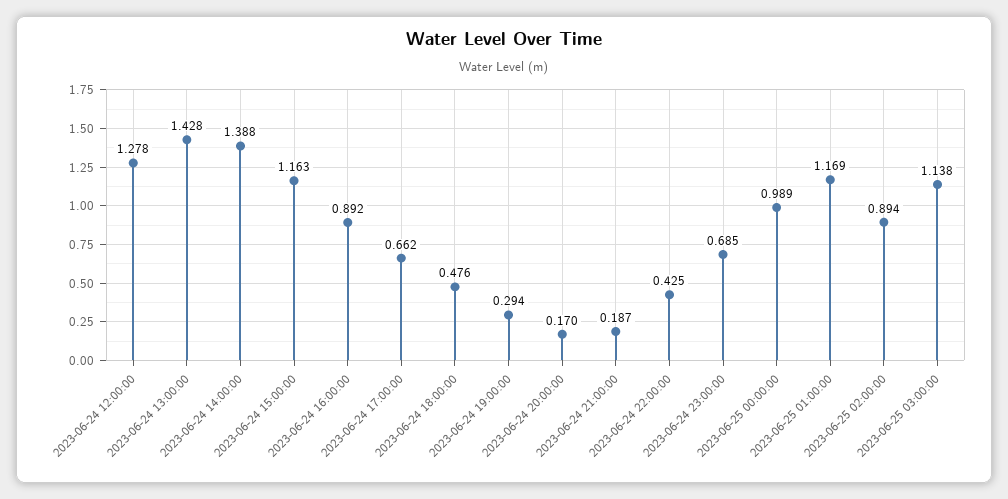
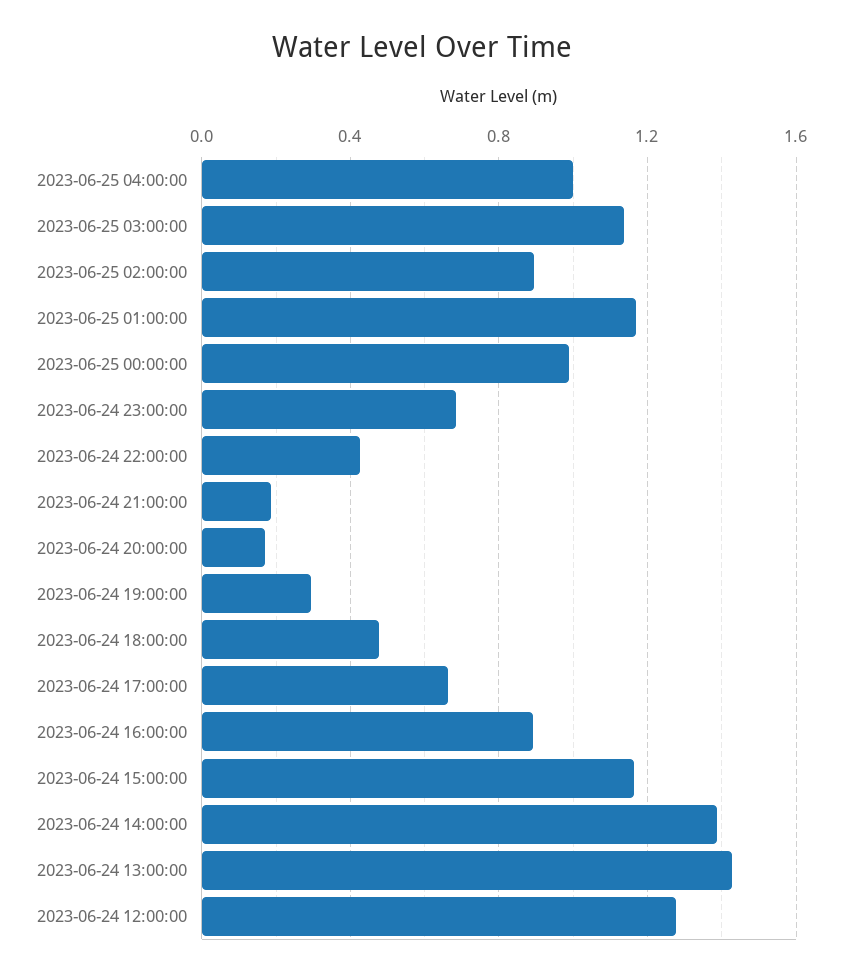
2023-06-25 04:00:00: none -> 1

